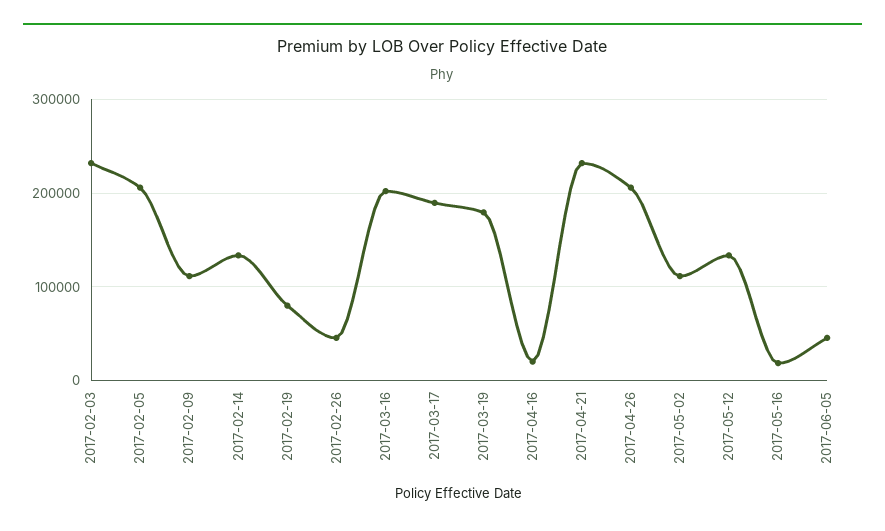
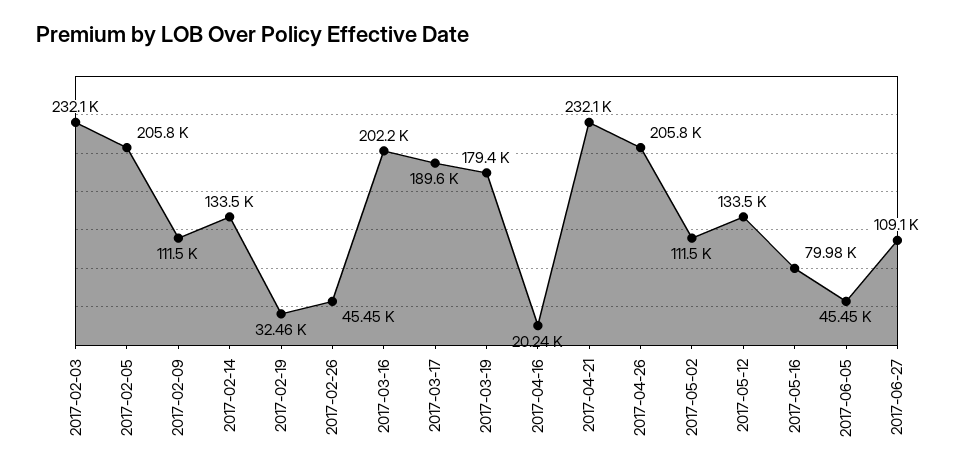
2017-02-19: 80000 -> 32460
2017-05-16: 20000 -> 79980
2017-06-27: none -> 109100

